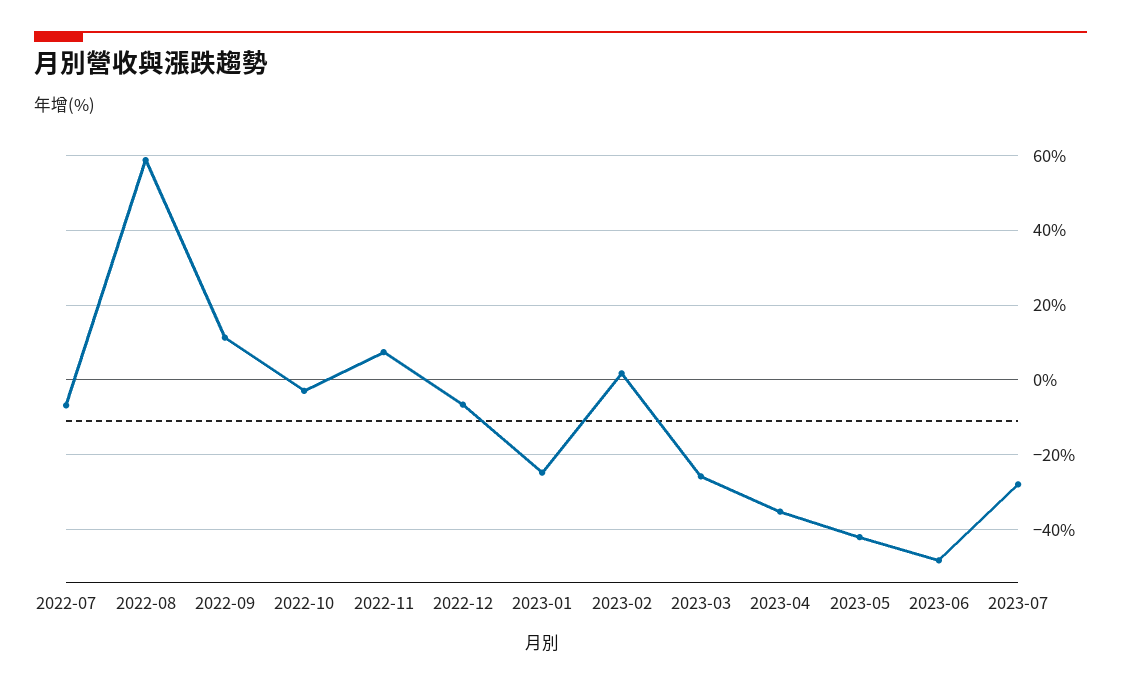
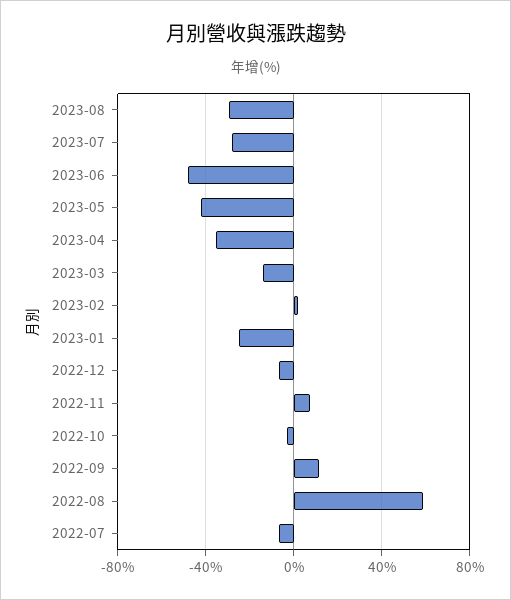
2023-03: -26 -> -15
2023-08: none -> -30

